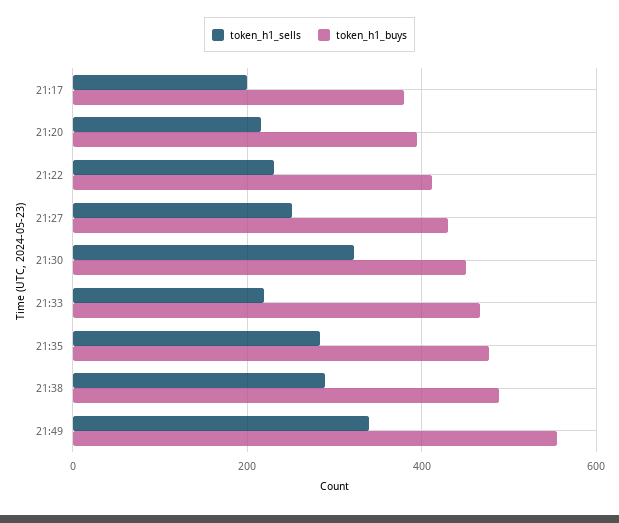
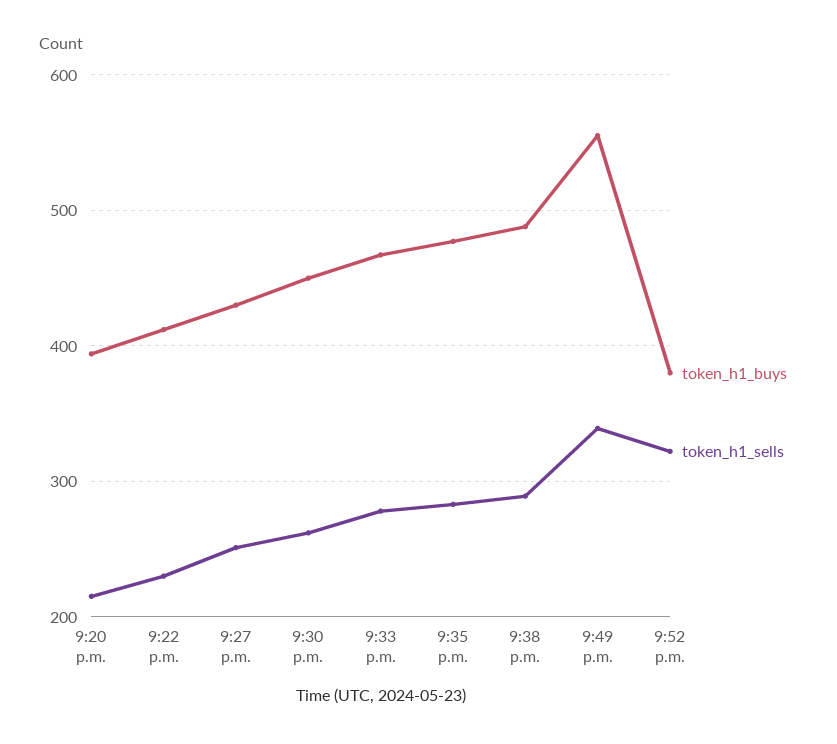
token_h1_sells, 21:17: 200 -> none
token_h1_buys, 21:17: 380 -> none
token_h1_sells, 21:30: 320 -> 260
token_h1_sells, 21:33: 220 -> 280
token_h1_buys, 9:52 p.m.: none -> 380
token_h1_sells, 9:52 p.m.: none -> 320

